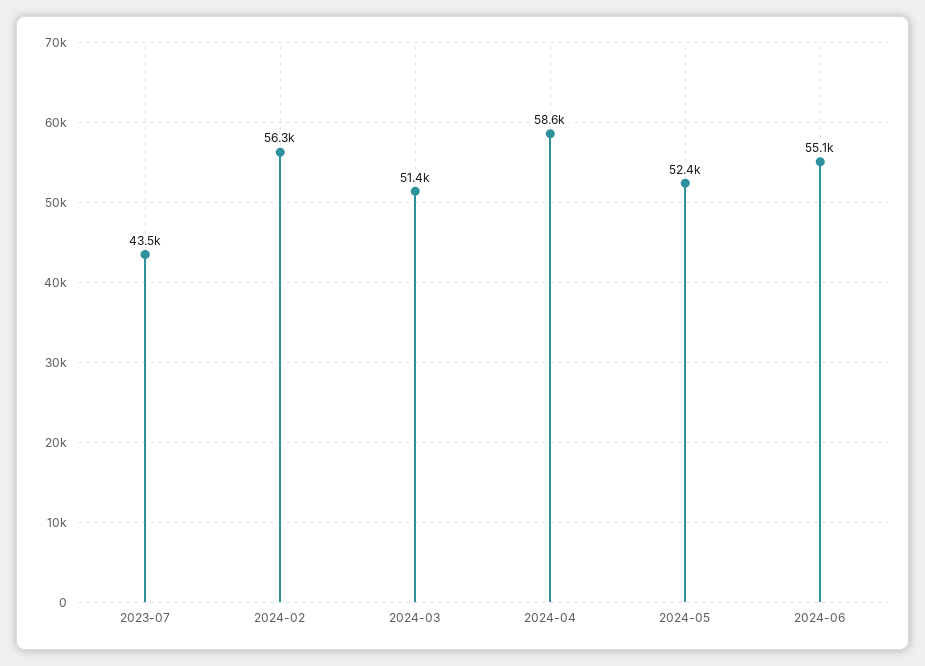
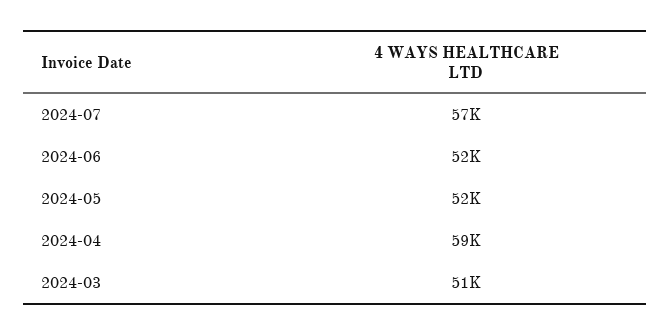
2023-07: 43500 -> none
2024-02: 56300 -> none
2024-06: 55100 -> 52000
2024-07: none -> 57000

